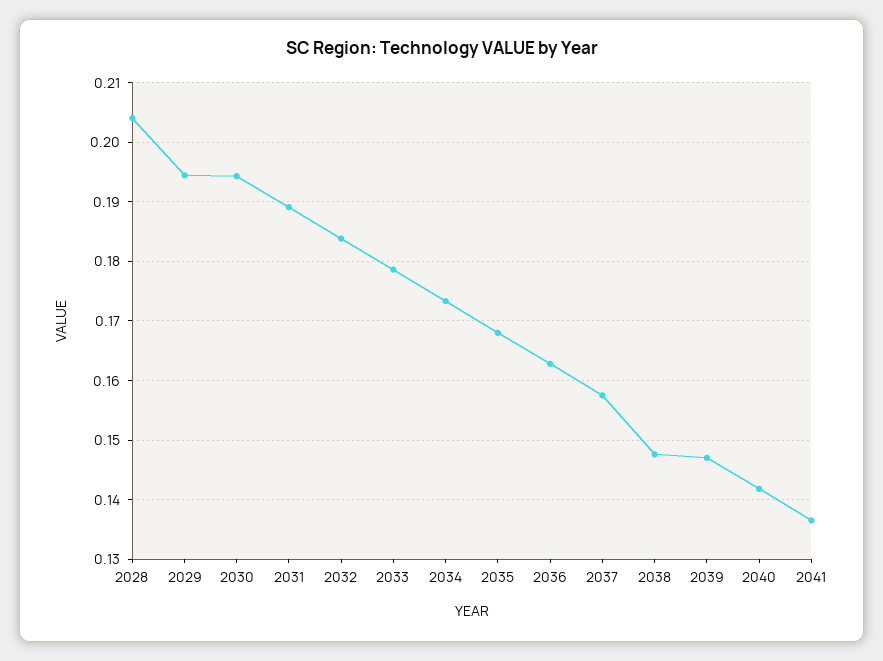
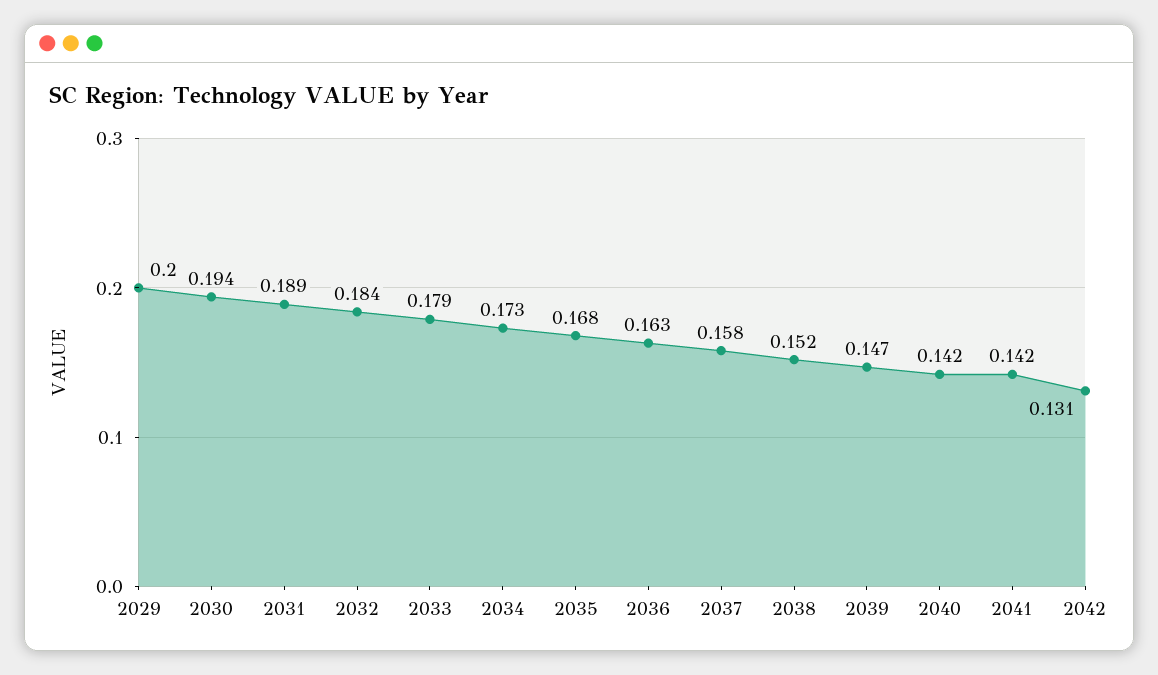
2028: 0.204 -> none
2029: 0.194 -> 0.2
2038: 0.148 -> 0.152
2041: 0.136 -> 0.142
2042: none -> 0.131

